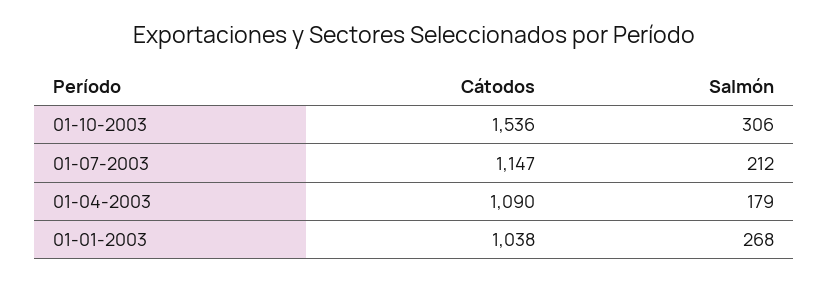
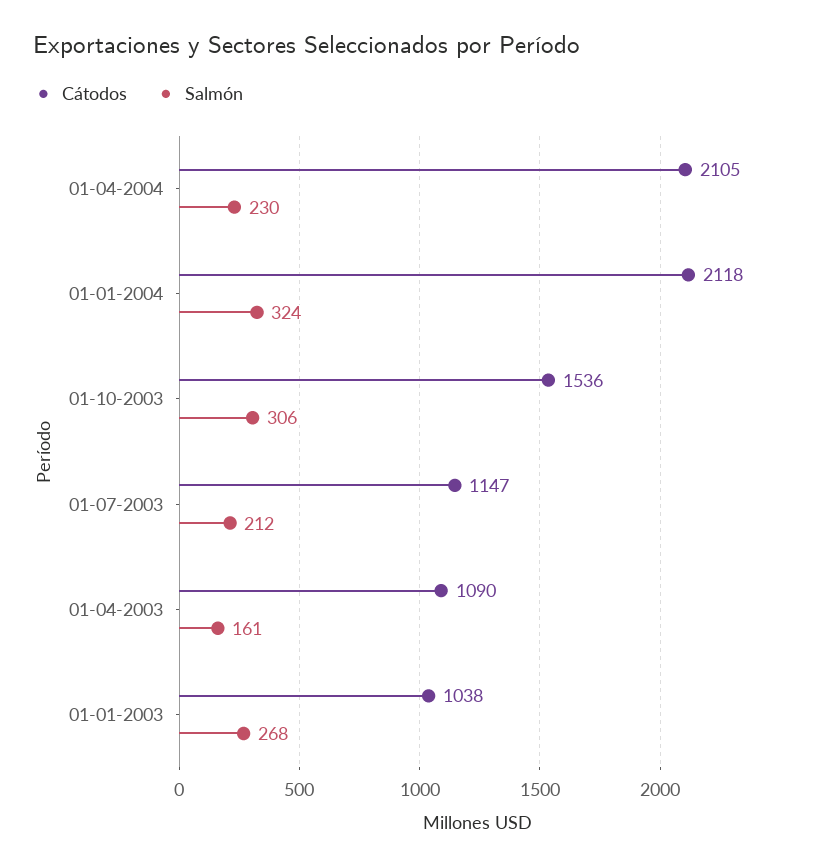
Salmón, 01-04-2003: 179 -> 161
Cátodos, 01-04-2004: none -> 2105
Salmón, 01-04-2004: none -> 230
Cátodos, 01-01-2004: none -> 2118
Salmón, 01-01-2004: none -> 324

